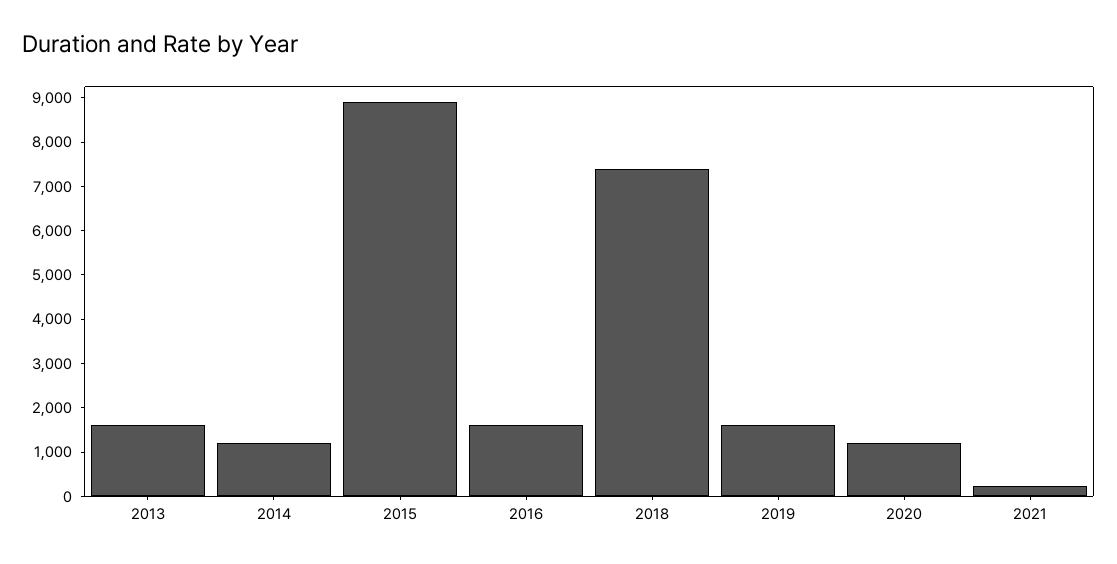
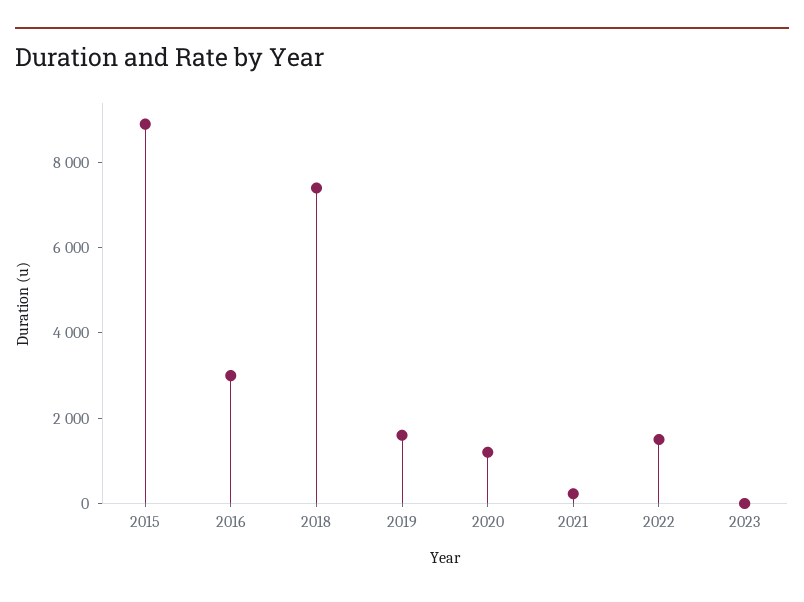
2013: 1600 -> none
2014: 1200 -> none
2016: 1600 -> 3000
2022: none -> 1500
2023: none -> 0

